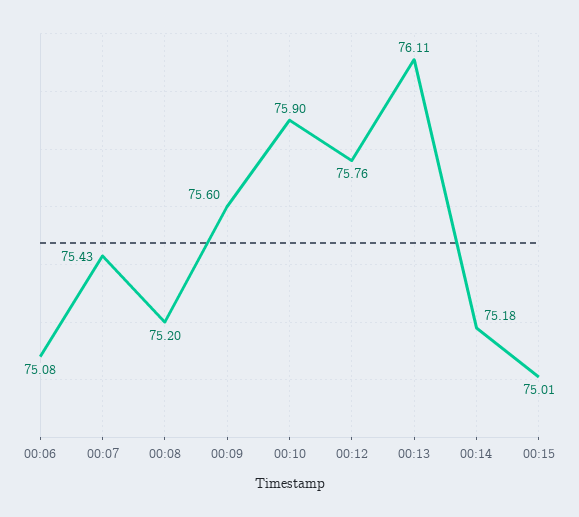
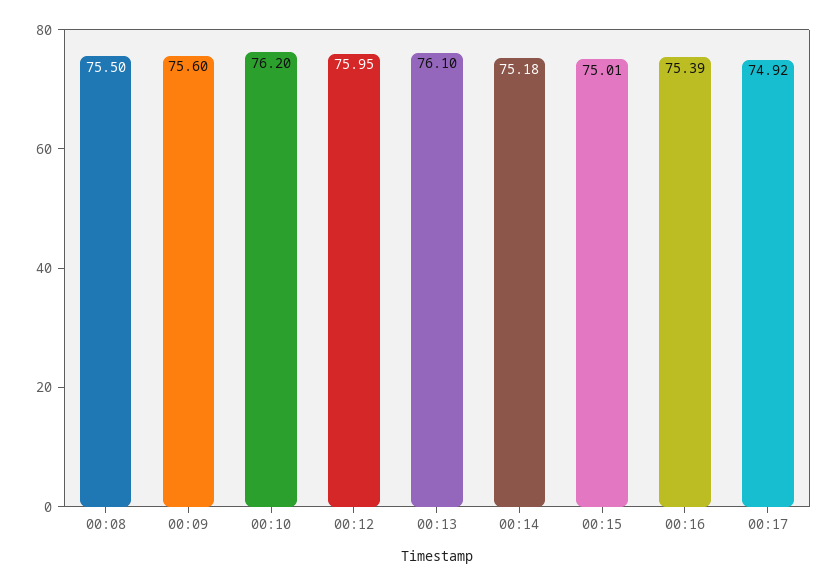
00:06: 75.08 -> none
00:07: 75.43 -> none
00:08: 75.2 -> 75.5
00:10: 75.9 -> 76.2
00:12: 75.76 -> 75.95
00:13: 76.11 -> 76.1
00:16: none -> 75.39
00:17: none -> 74.92

